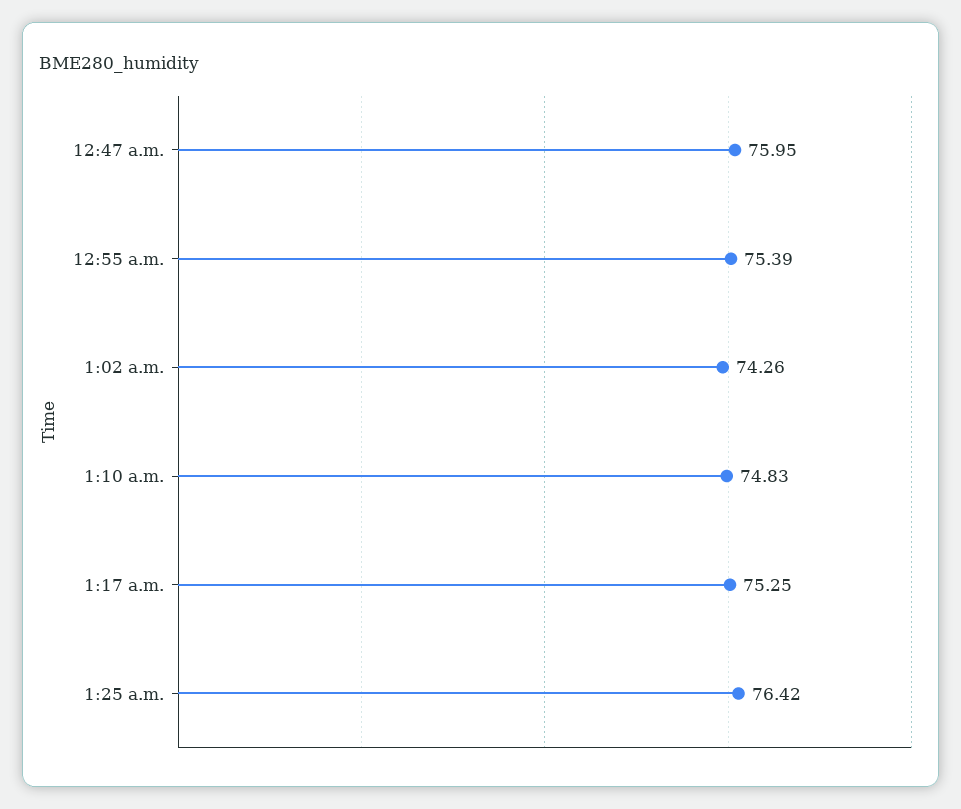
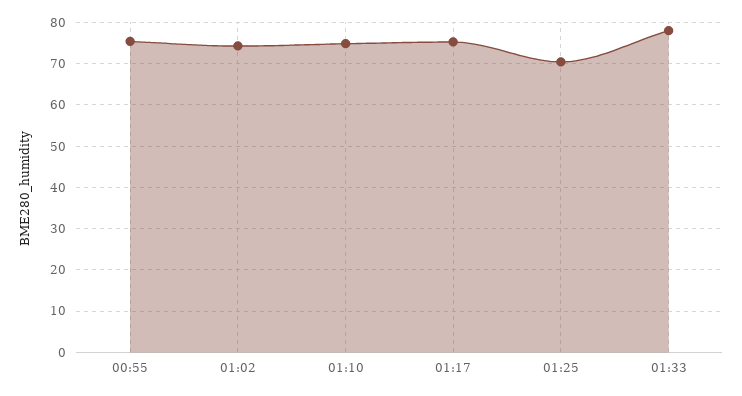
12:47 a.m.: 75.95 -> none
1:25 a.m.: 76.42 -> 70
01:33: none -> 78

